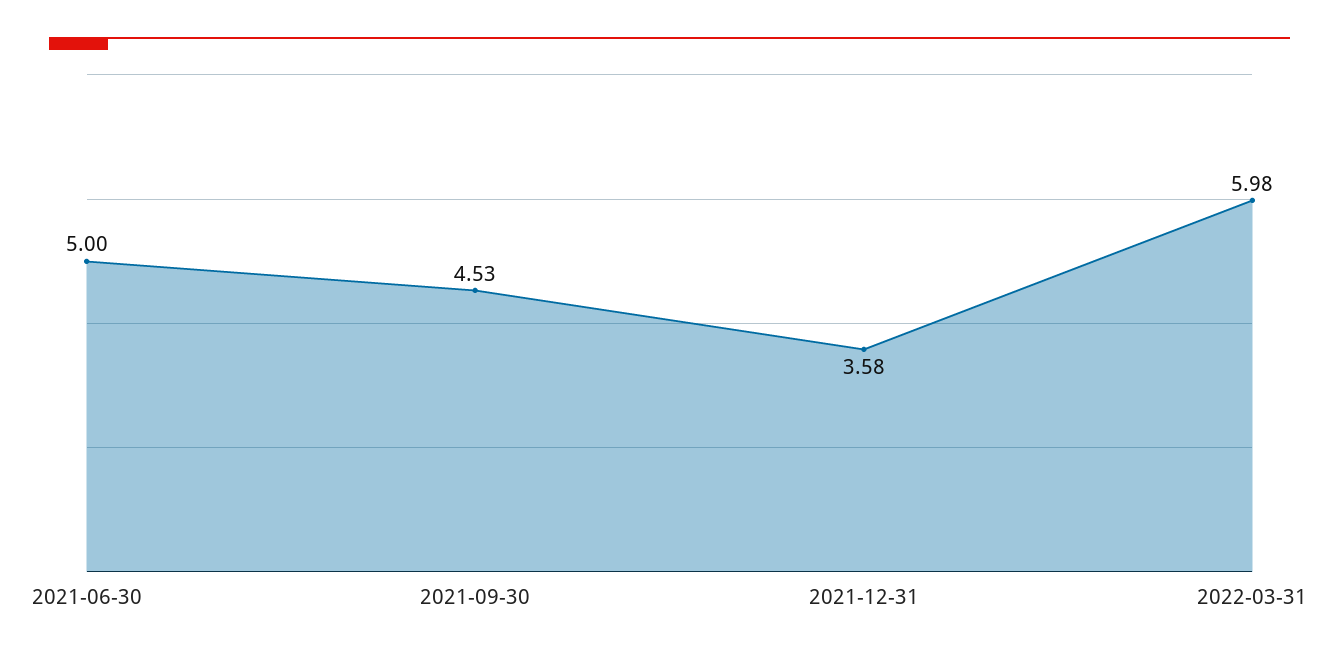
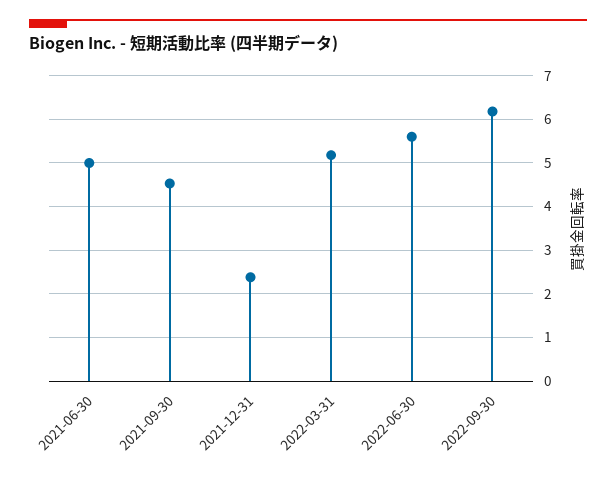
2021-12-31: 3.58 -> 2.4
2022-03-31: 5.98 -> 5.2
2022-06-30: none -> 5.6
2022-09-30: none -> 6.2

